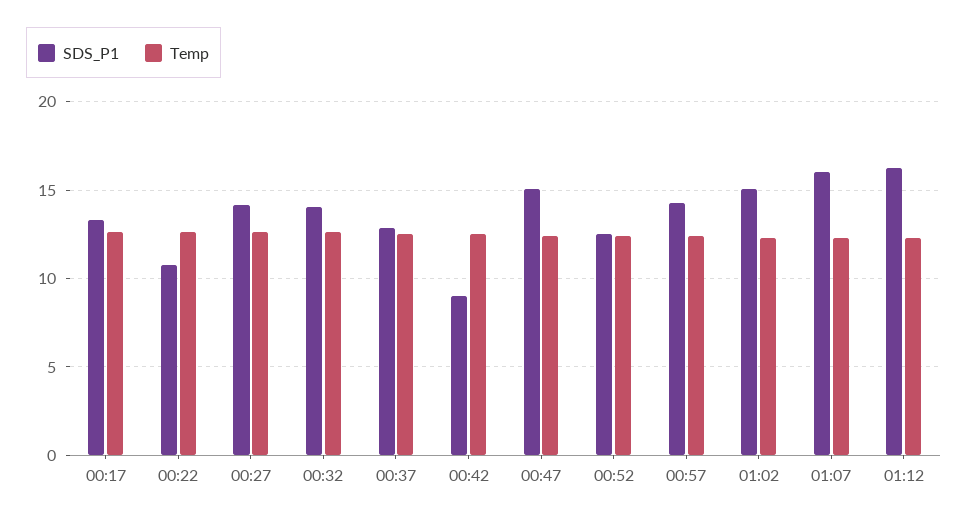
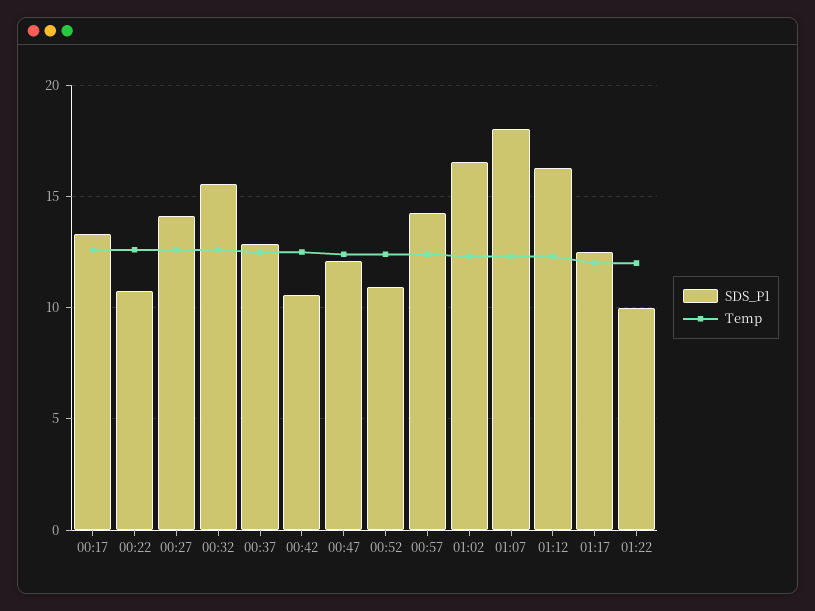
SDS_P1, 00:32: 14 -> 15.5
SDS_P1, 00:42: 9 -> 10.5
SDS_P1, 00:47: 15 -> 12
SDS_P1, 00:52: 12.5 -> 11
SDS_P1, 01:02: 15 -> 16.5
SDS_P1, 01:07: 16 -> 18
SDS_P1, 01:17: none -> 12.5
Temp, 01:17: none -> 12
SDS_P1, 01:22: none -> 10
Temp, 01:22: none -> 12

